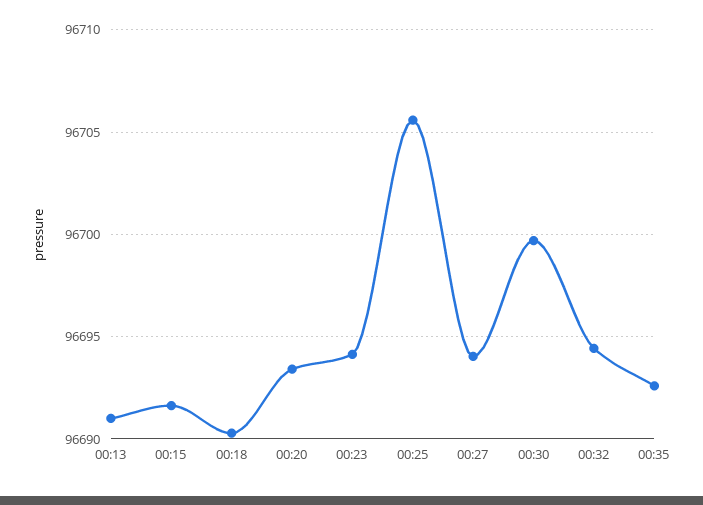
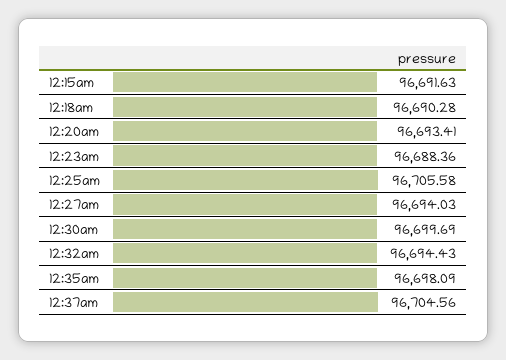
00:13: 96691 -> none
00:23: 96694 -> 96688.36
00:35: 96692.5 -> 96698.09
12:37am: none -> 96704.56

